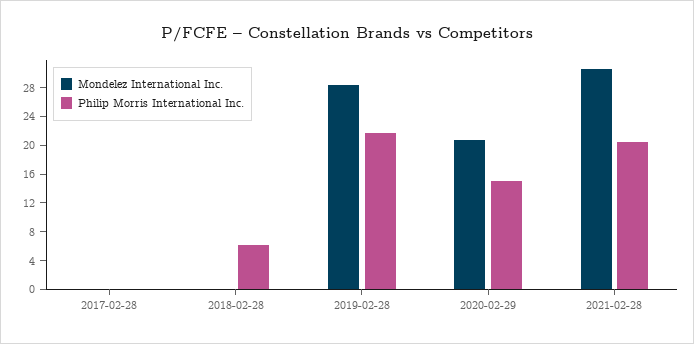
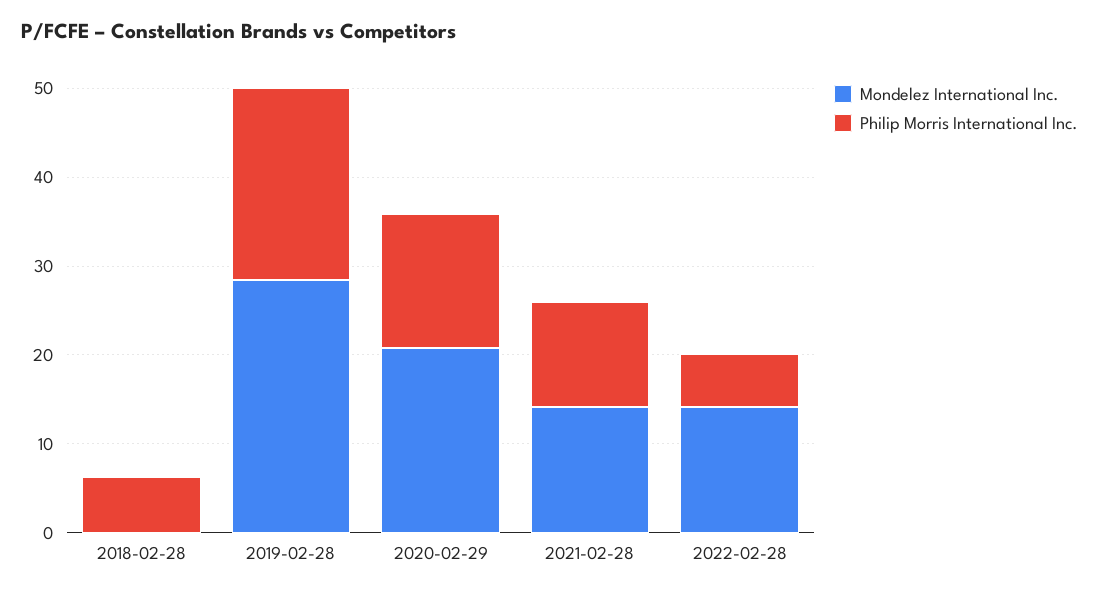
Mondelez International Inc., 2017-02-28: 0 -> none
Philip Morris International Inc., 2017-02-28: 0 -> none
Mondelez International Inc., 2021-02-28: 30 -> 14
Philip Morris International Inc., 2021-02-28: 20 -> 12
Mondelez International Inc., 2022-02-28: none -> 14
Philip Morris International Inc., 2022-02-28: none -> 6

